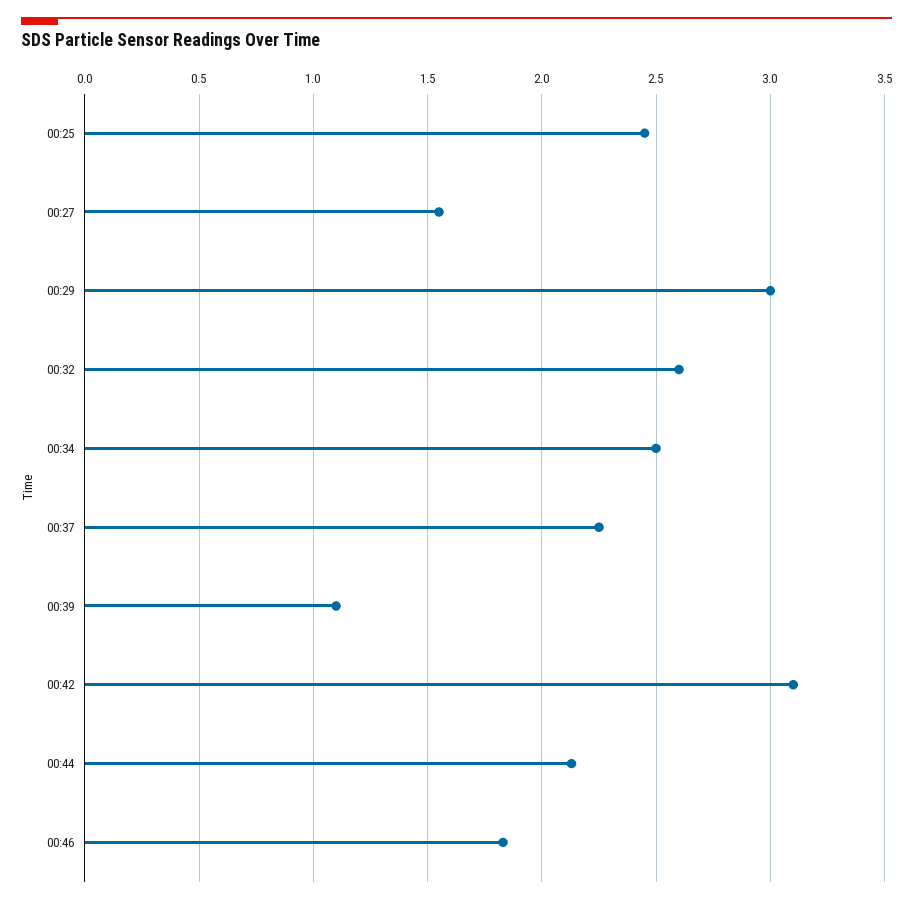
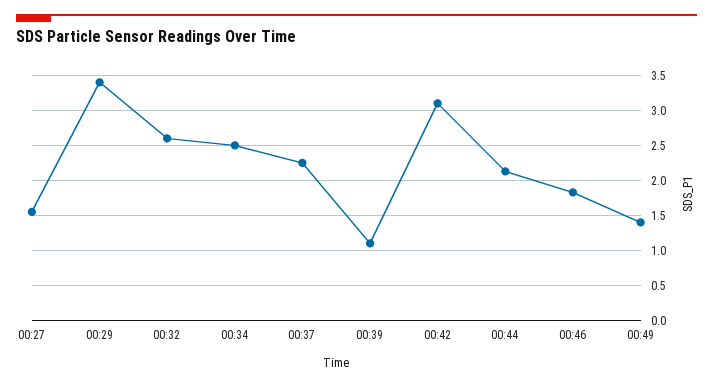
00:25: 2.45 -> none
00:29: 3 -> 3.4
00:49: none -> 1.4

